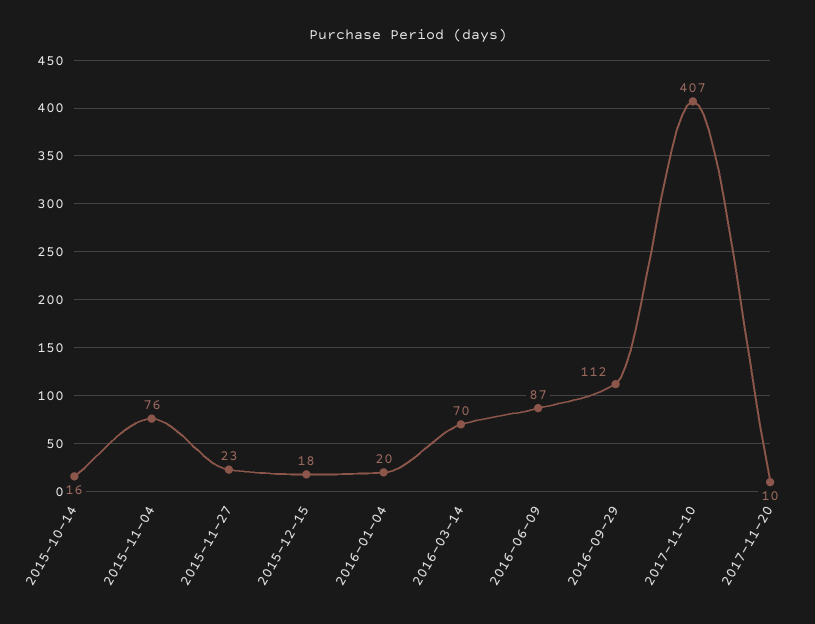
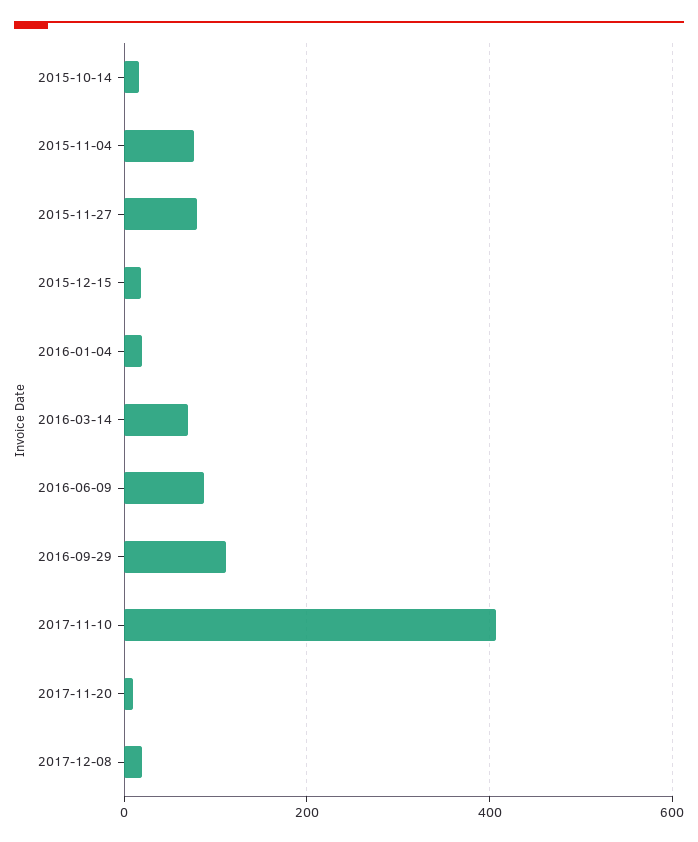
2015-11-27: 23 -> 80
2017-12-08: none -> 20

